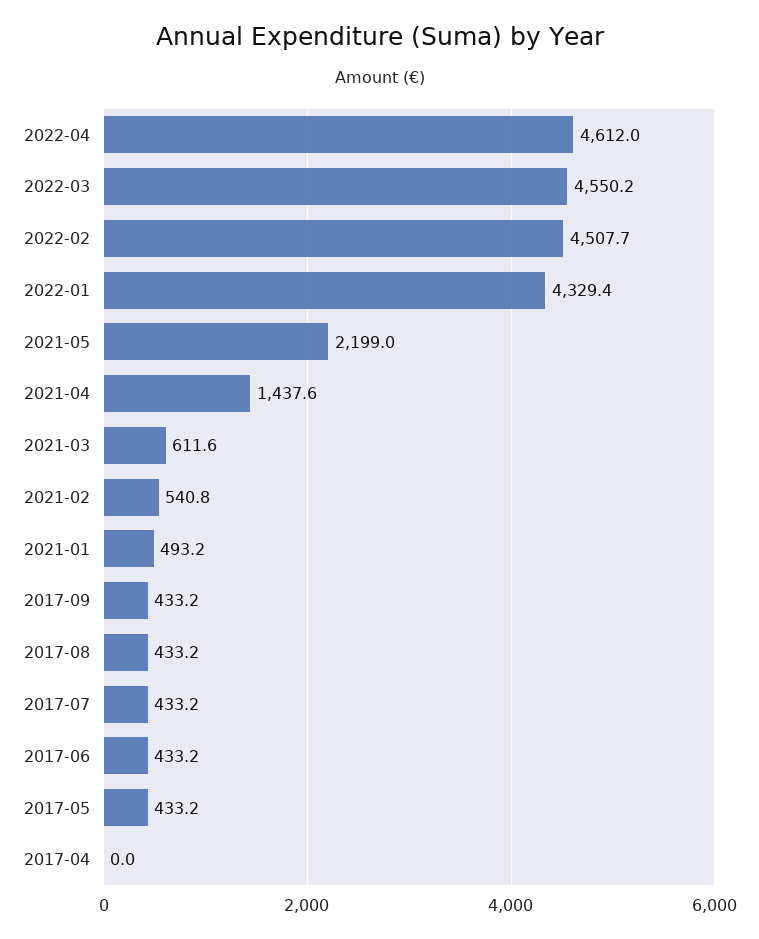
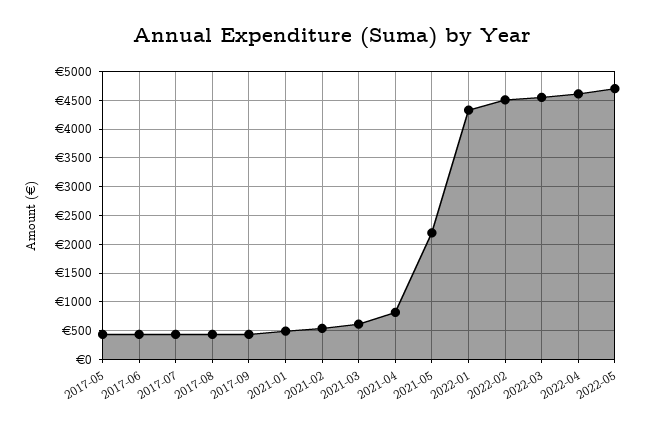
2021-04: 1437.6 -> 750
2017-04: 0 -> none
2022-05: none -> 4750

